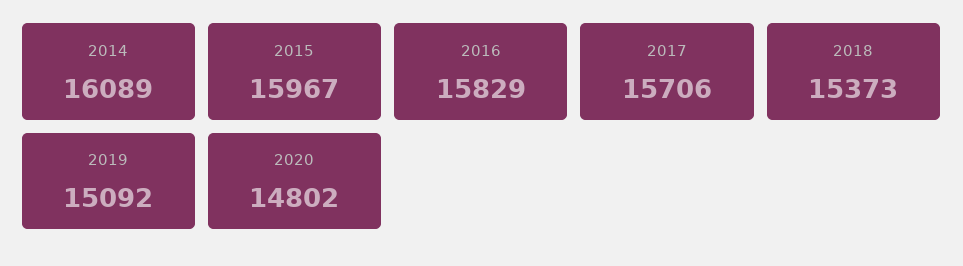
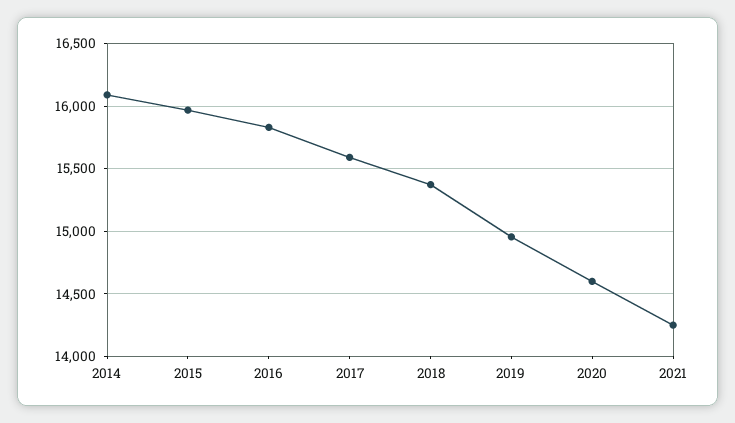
2017: 15706 -> 15600
2019: 15092 -> 14950
2020: 14802 -> 14600
2021: none -> 14250

